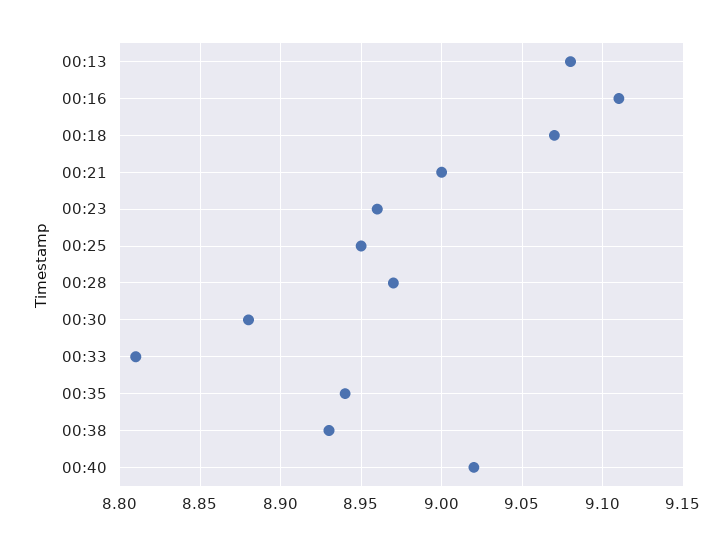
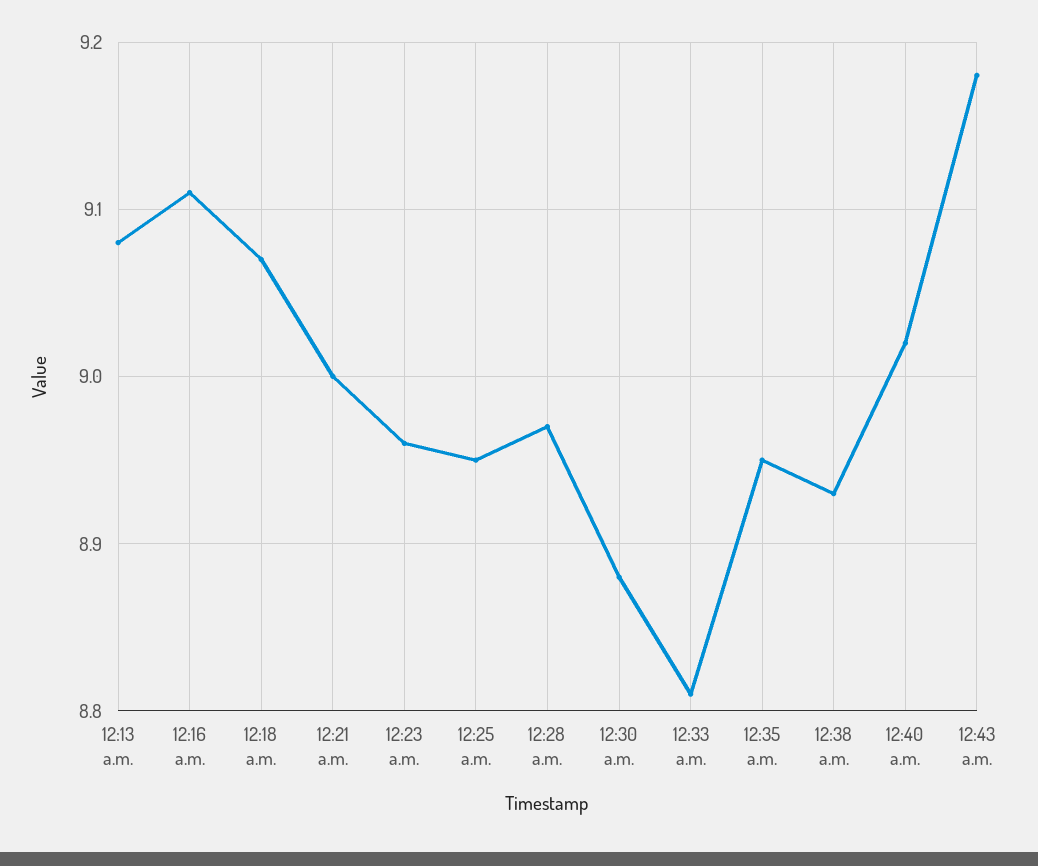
00:35: 8.94 -> 8.95
12:43 a.m.: none -> 9.18

